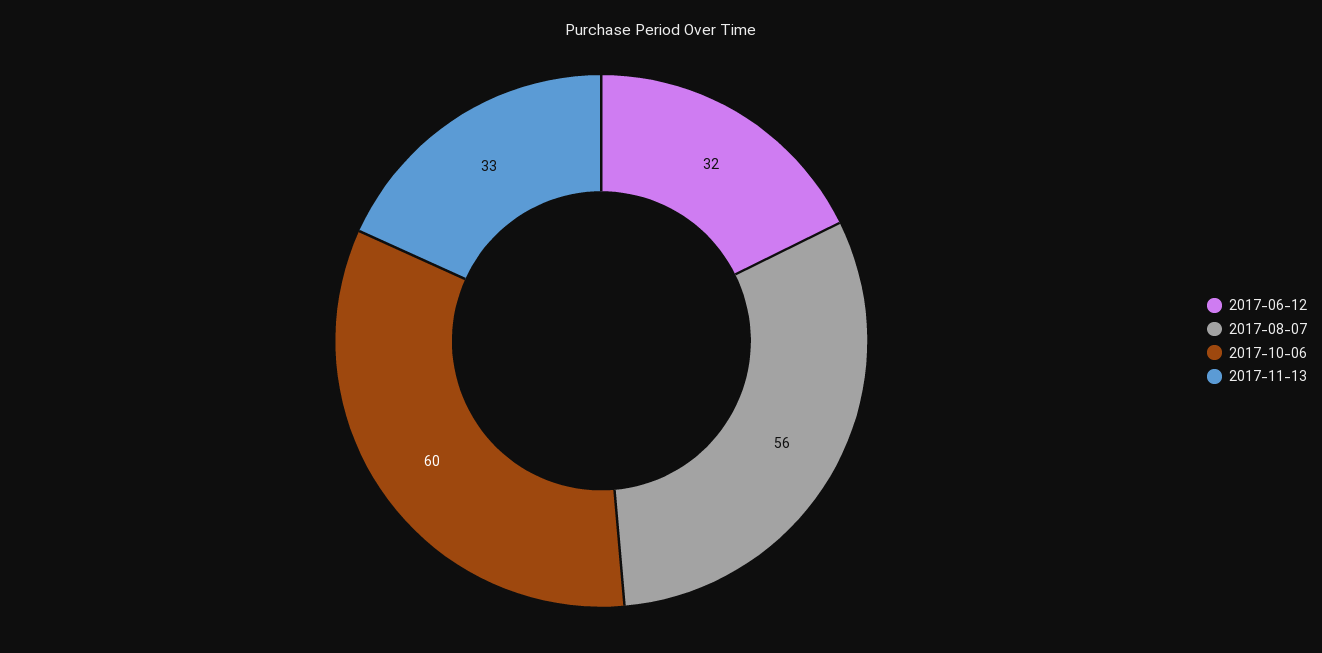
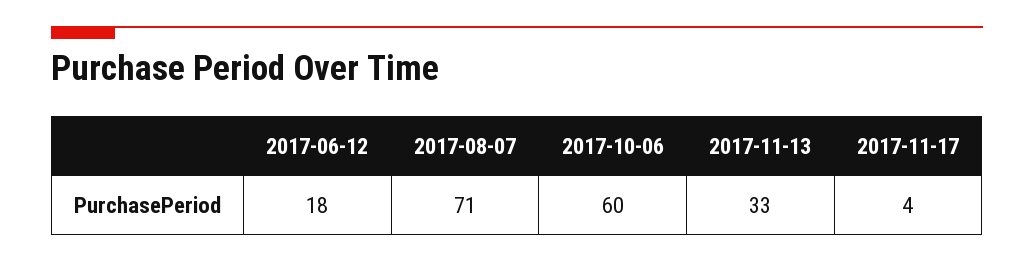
2017-06-12: 32 -> 18
2017-08-07: 56 -> 71
2017-11-17: none -> 4

